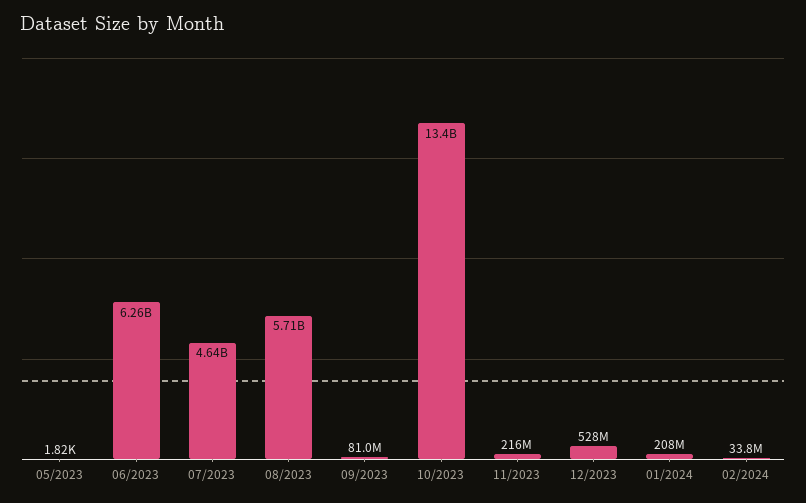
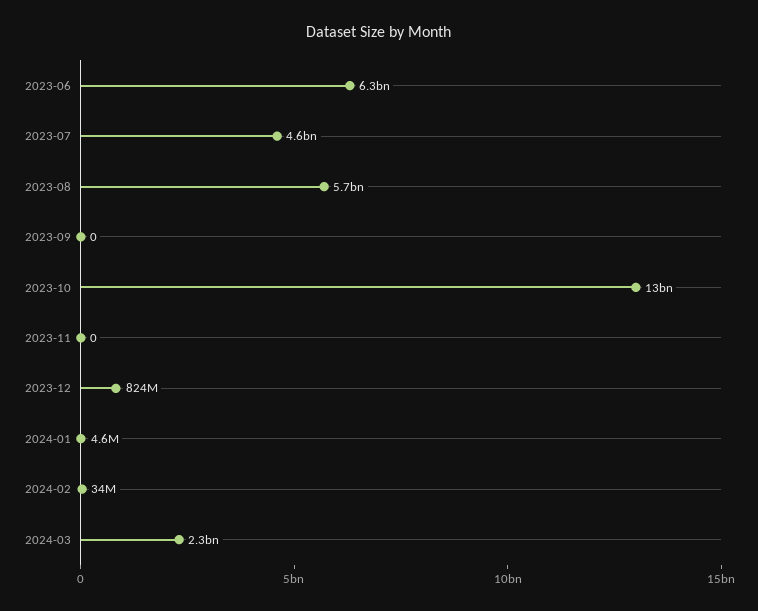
05/2023: 1820 -> none
09/2023: 81000000 -> 0
11/2023: 216000000 -> 0
12/2023: 528000000 -> 824000000
01/2024: 208000000 -> 4600000
2024-03: none -> 2300000000

